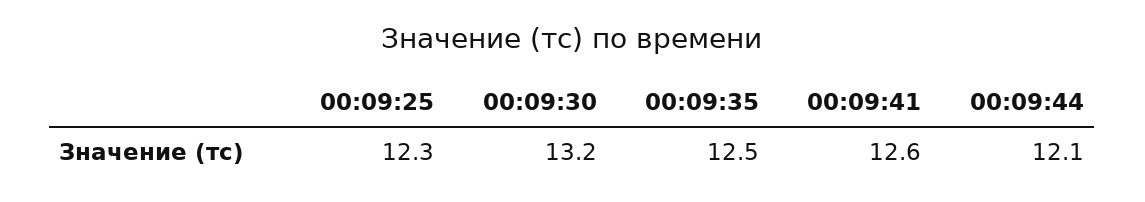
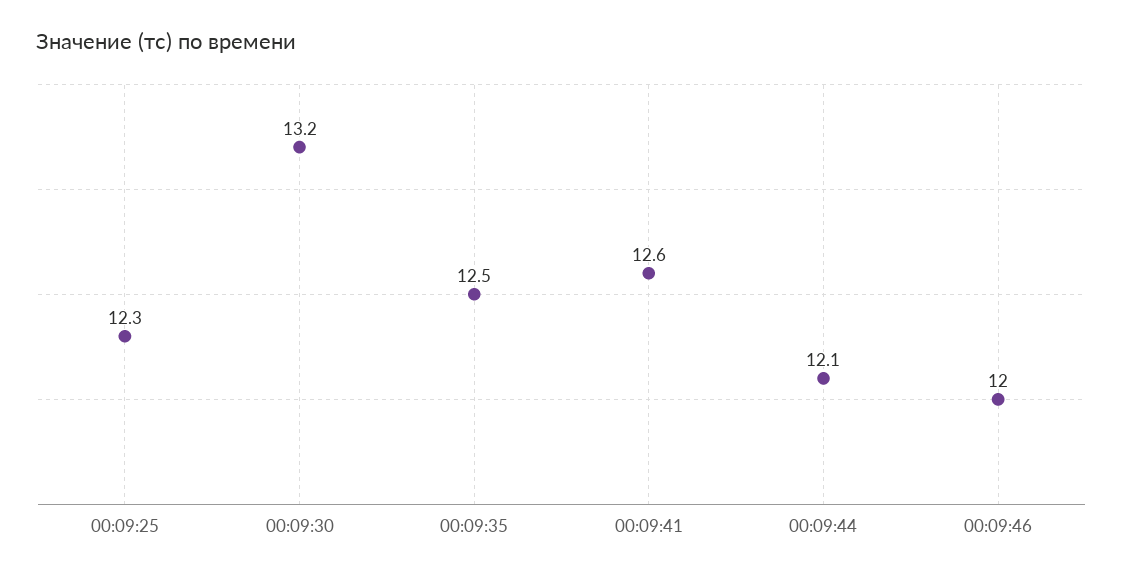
00:09:46: none -> 12

